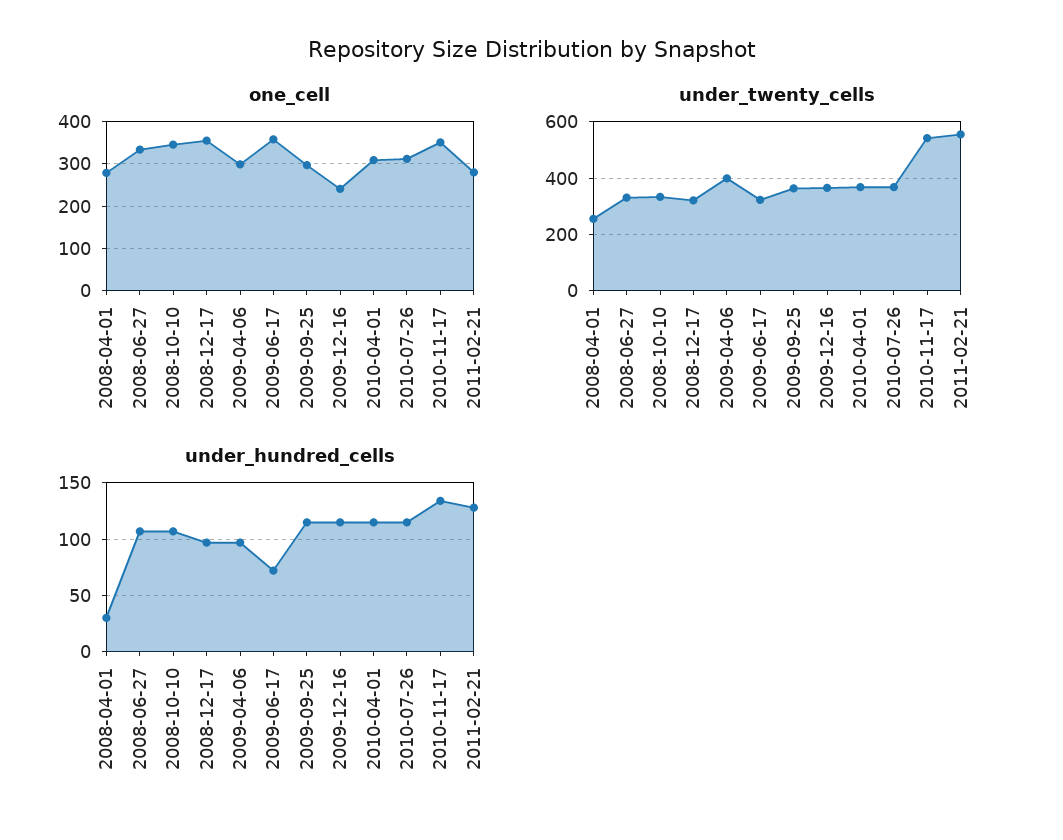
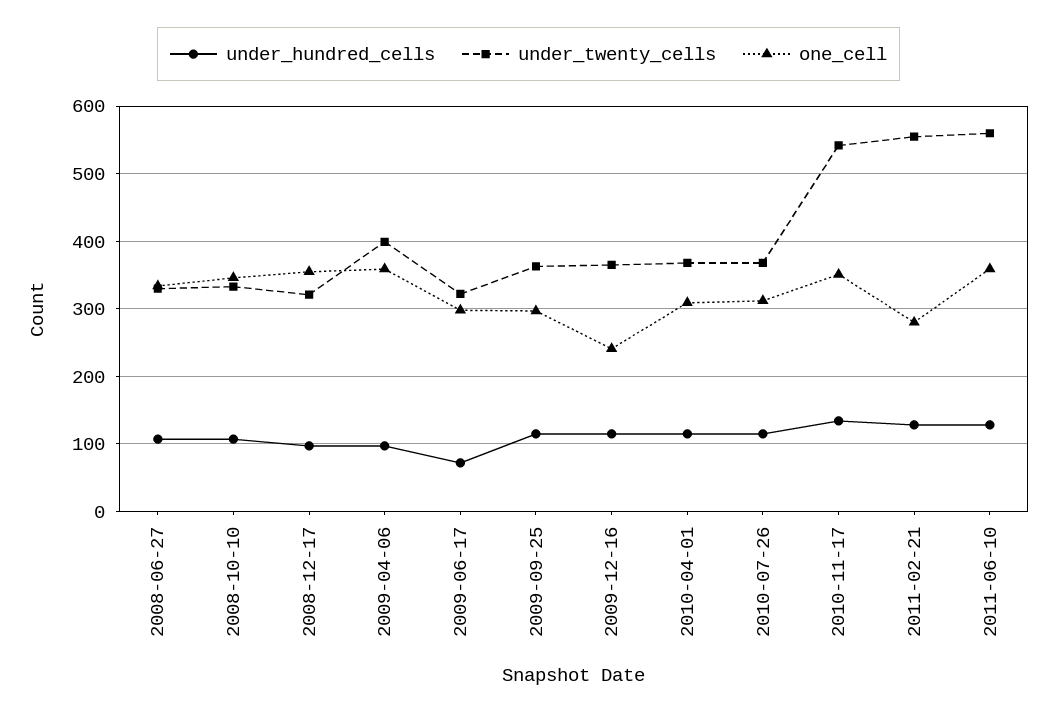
one_cell, 2008-04-01: 280 -> none
one_cell, 2009-04-06: 300 -> 360
one_cell, 2009-06-17: 360 -> 300
under_twenty_cells, 2008-04-01: 250 -> none
under_hundred_cells, 2008-04-01: 30 -> none
under_hundred_cells, 2011-06-10: none -> 130
under_twenty_cells, 2011-06-10: none -> 560
one_cell, 2011-06-10: none -> 360

